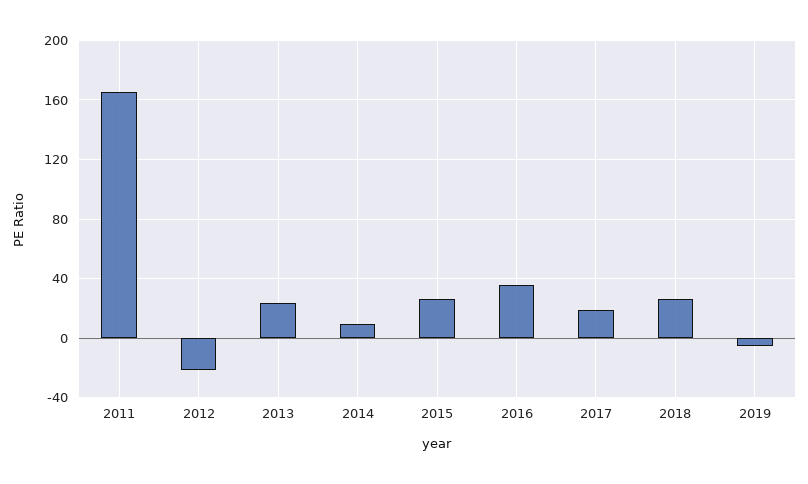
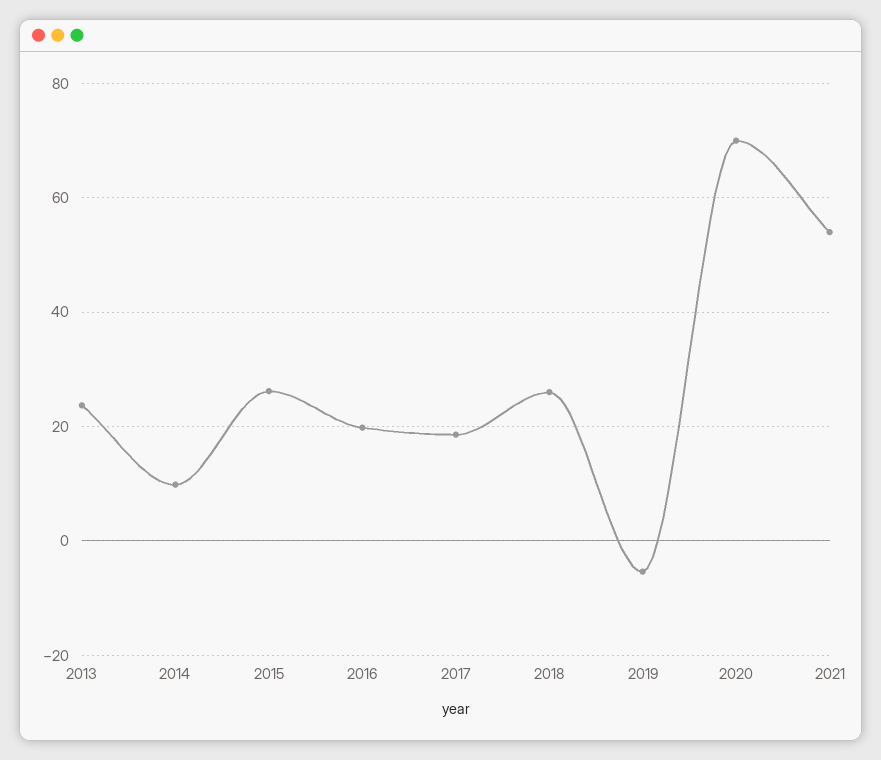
2011: 165 -> none
2012: -20 -> none
2016: 35 -> 20
2020: none -> 70
2021: none -> 54

